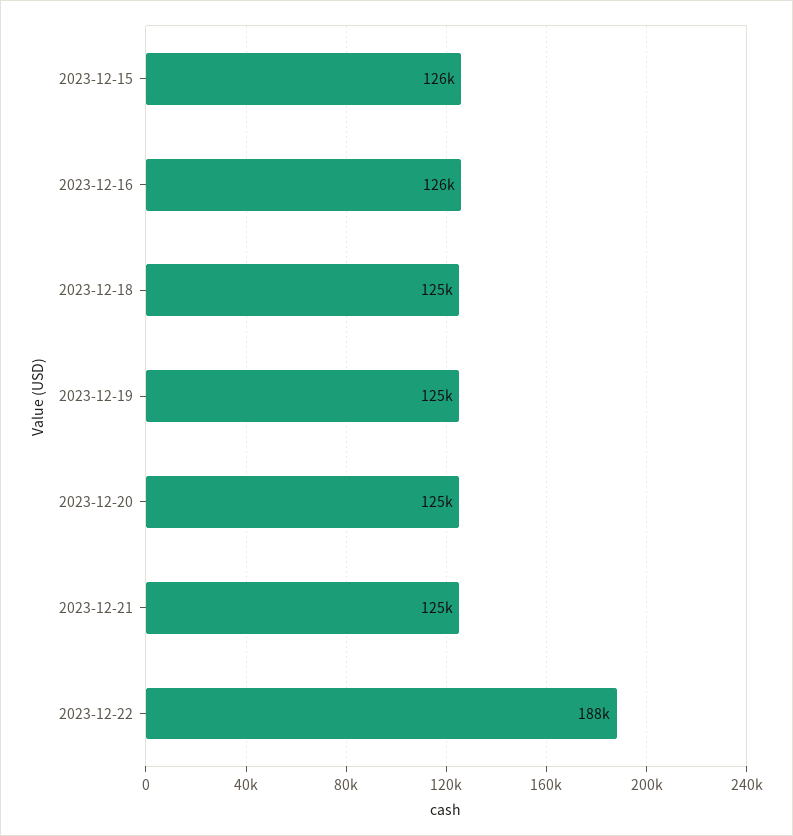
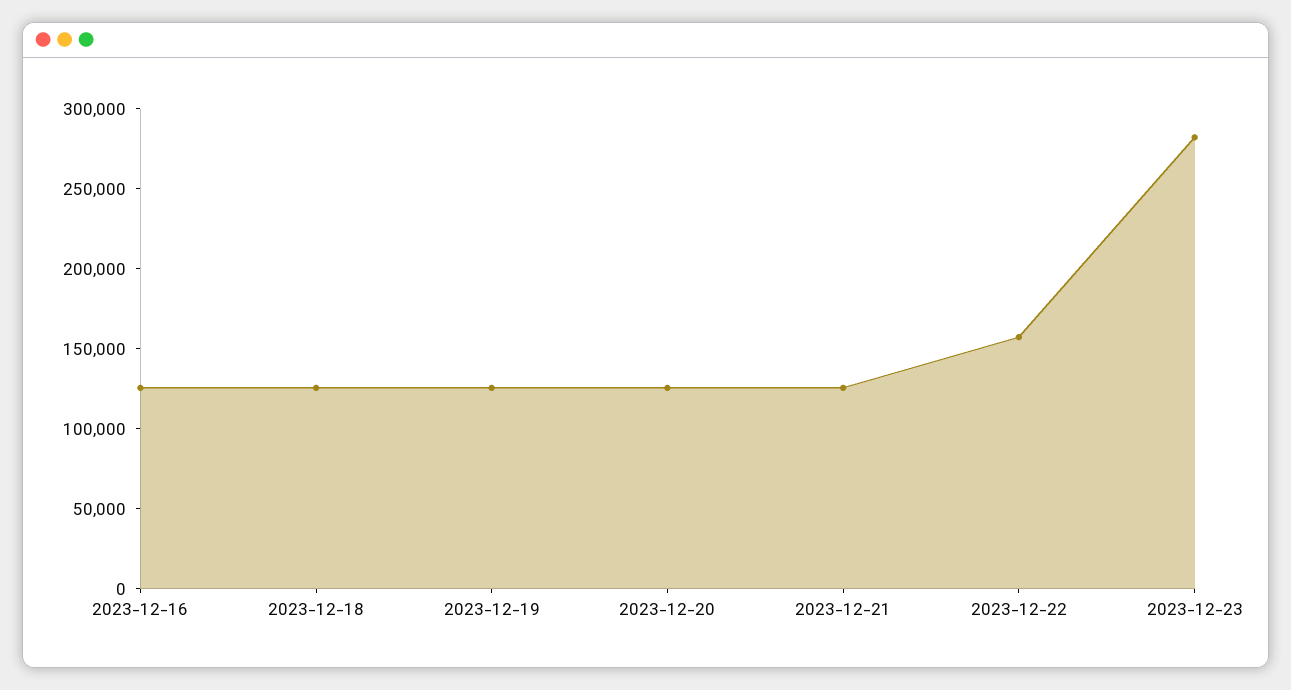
2023-12-15: 126000 -> none
2023-12-22: 188000 -> 160000
2023-12-23: none -> 280000

